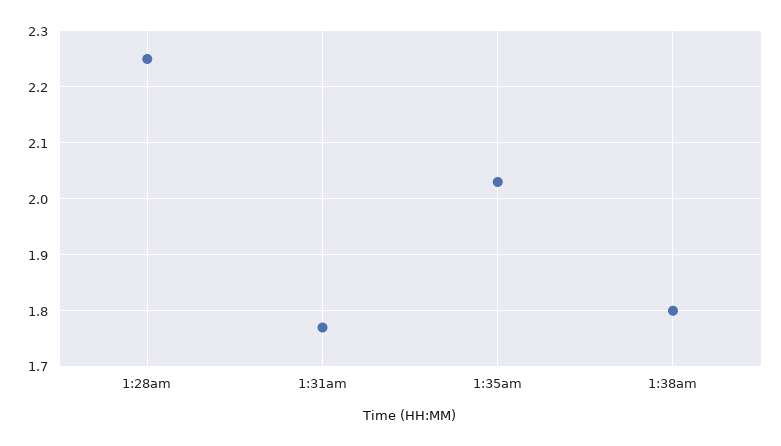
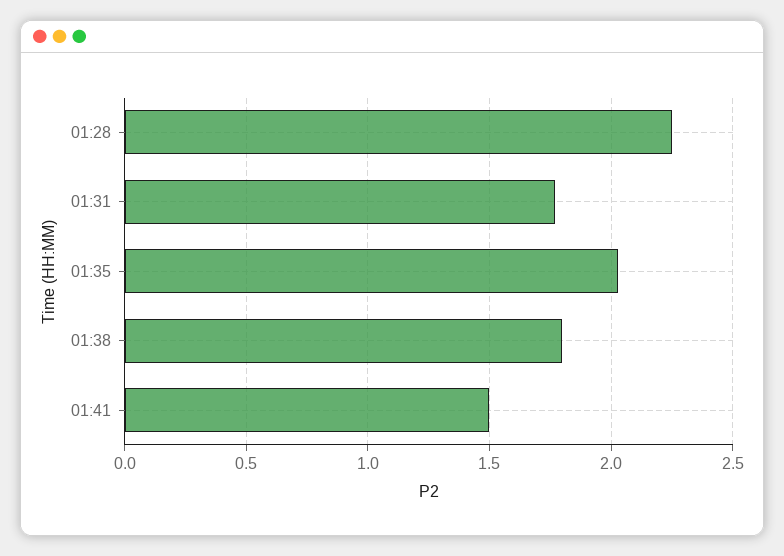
01:41: none -> 1.5

